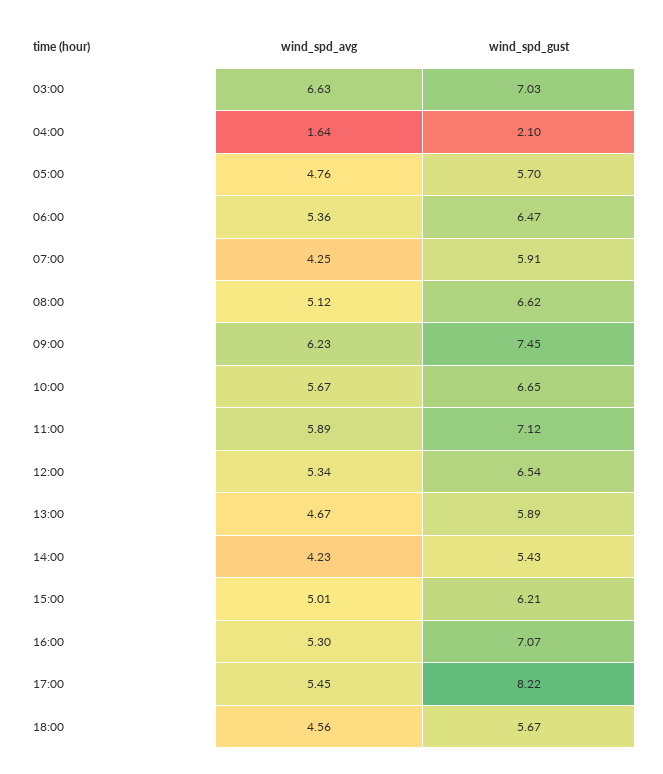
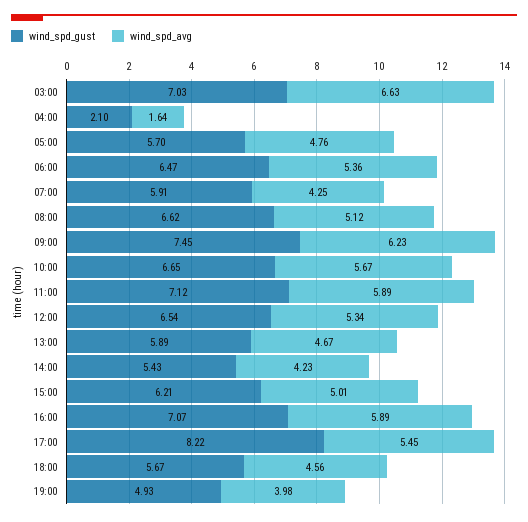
wind_spd_avg, 16:00: 5.3 -> 5.89
wind_spd_gust, 19:00: none -> 4.93
wind_spd_avg, 19:00: none -> 3.98

